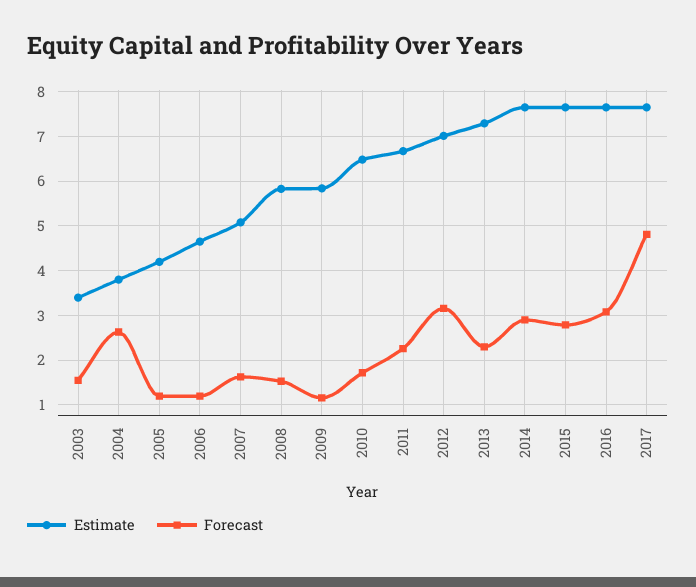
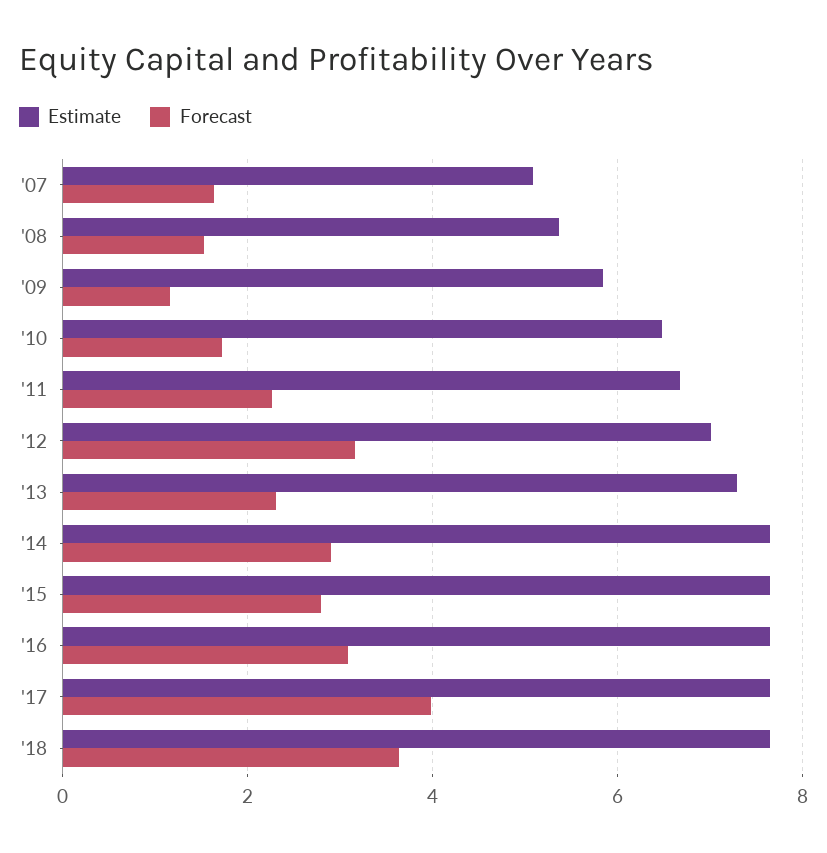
Estimate, 2003: 3.4 -> none
Forecast, 2003: 1.6 -> none
Estimate, 2004: 3.8 -> none
Forecast, 2004: 2.6 -> none
Estimate, 2005: 4.2 -> none
Forecast, 2005: 1.2 -> none
Estimate, 2006: 4.6 -> none
Forecast, 2006: 1.2 -> none
Estimate, 2008: 5.8 -> 5.4
Forecast, 2017: 4.8 -> 4
Estimate, '18: none -> 7.6
Forecast, '18: none -> 3.6

